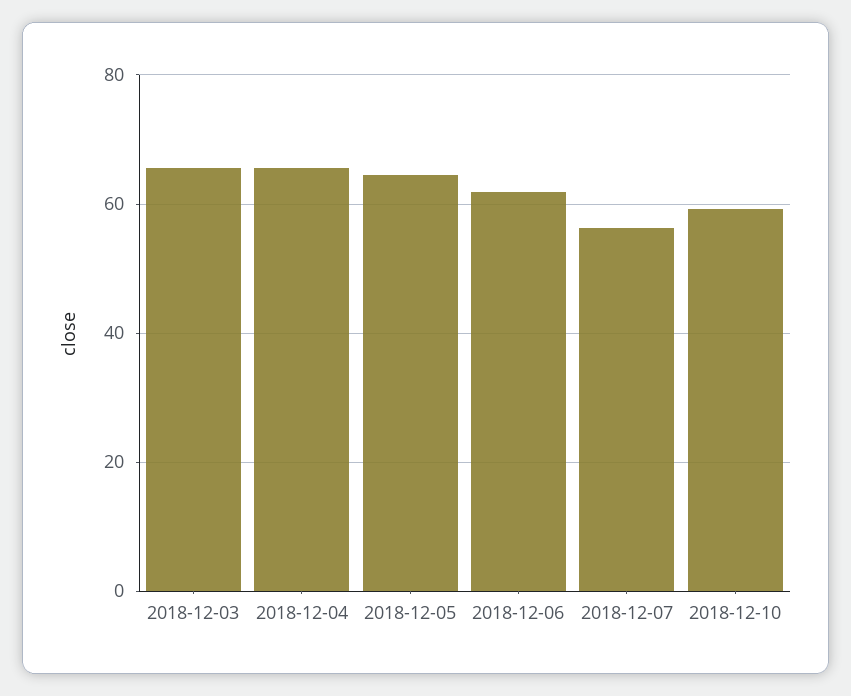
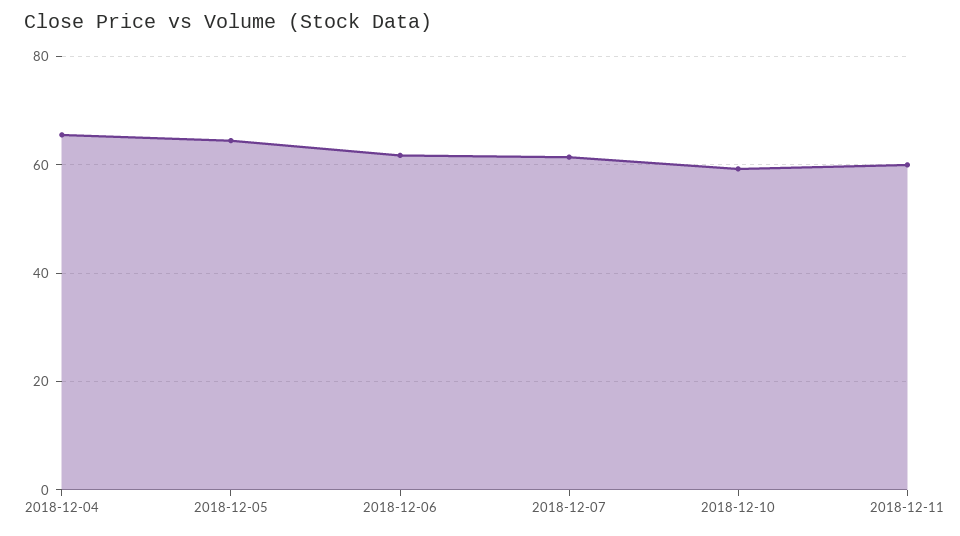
2018-12-03: 66 -> none
2018-12-07: 56 -> 62
2018-12-11: none -> 60

